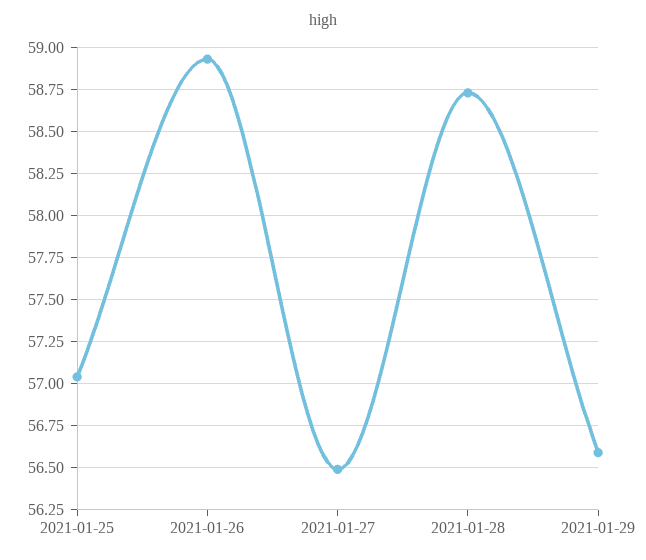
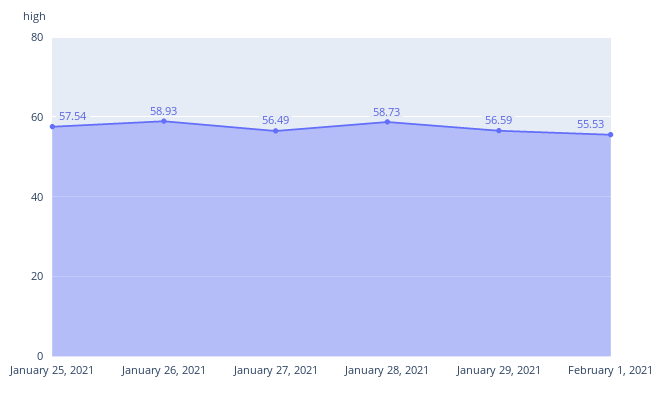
2021-01-25: 57.05 -> 57.54
February 1, 2021: none -> 55.53

